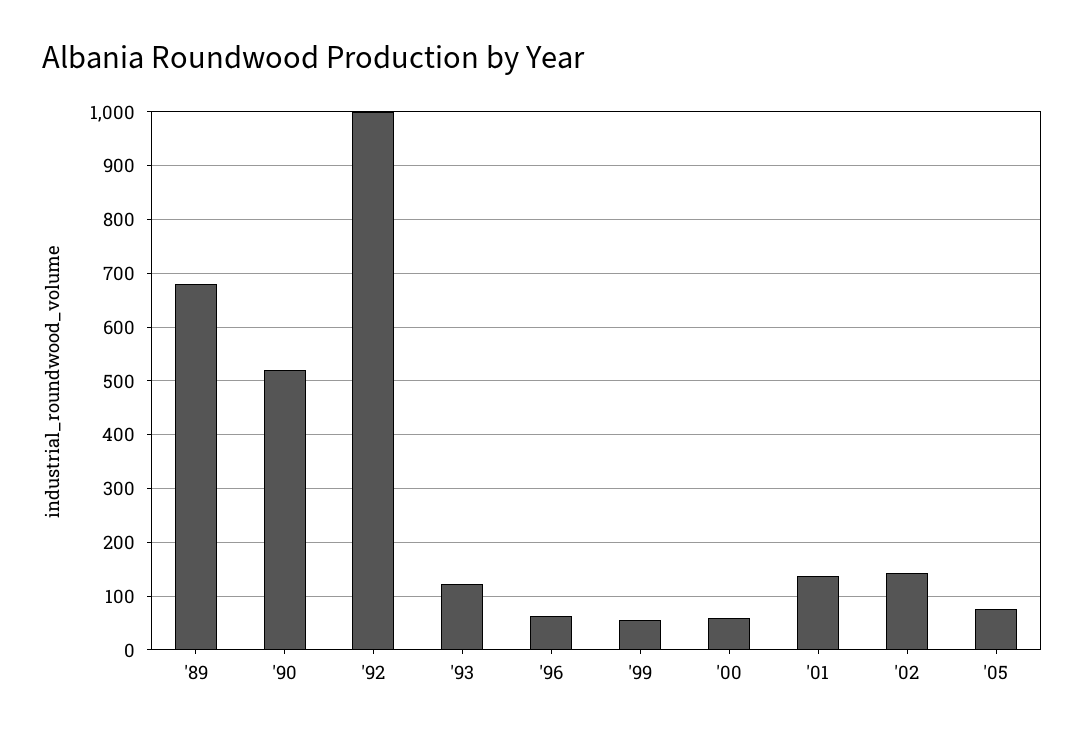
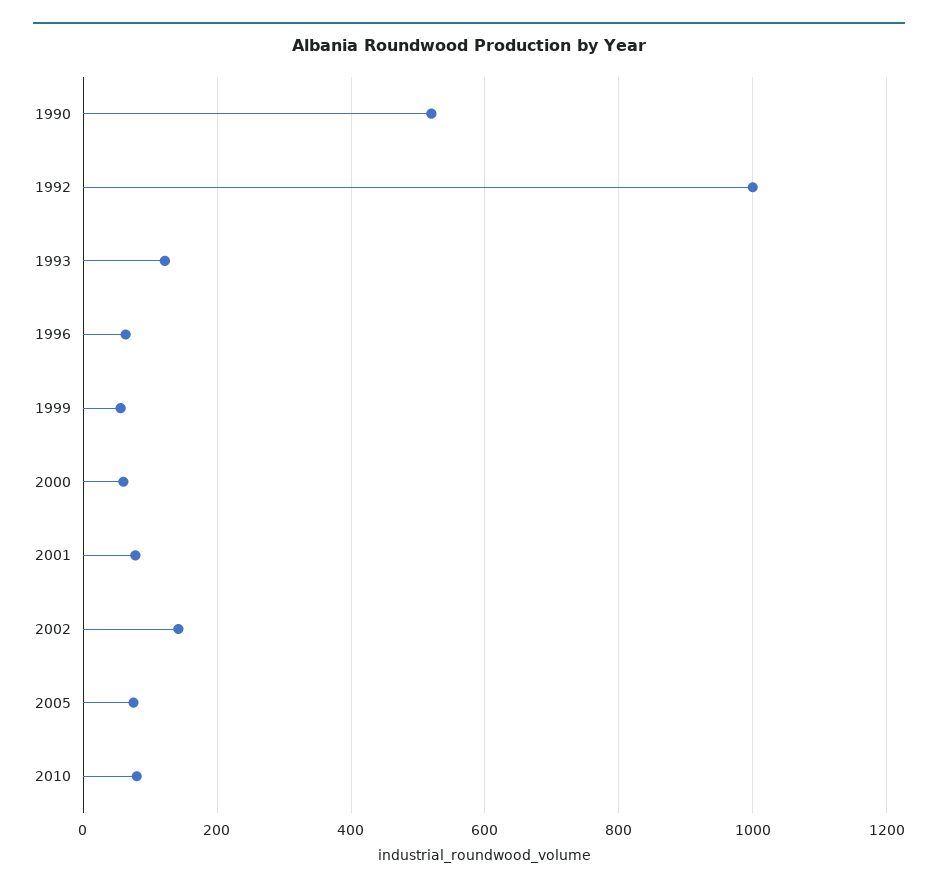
'89: 680 -> none
'01: 140 -> 80
2010: none -> 80

